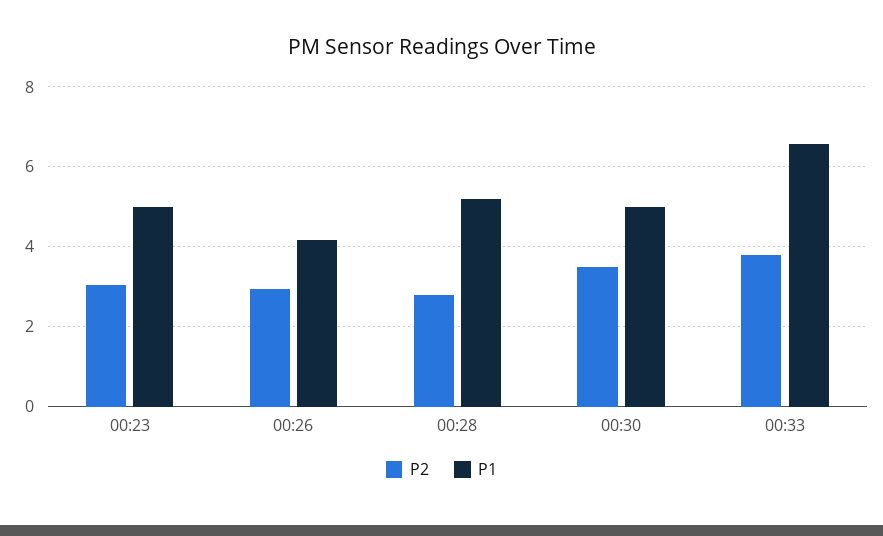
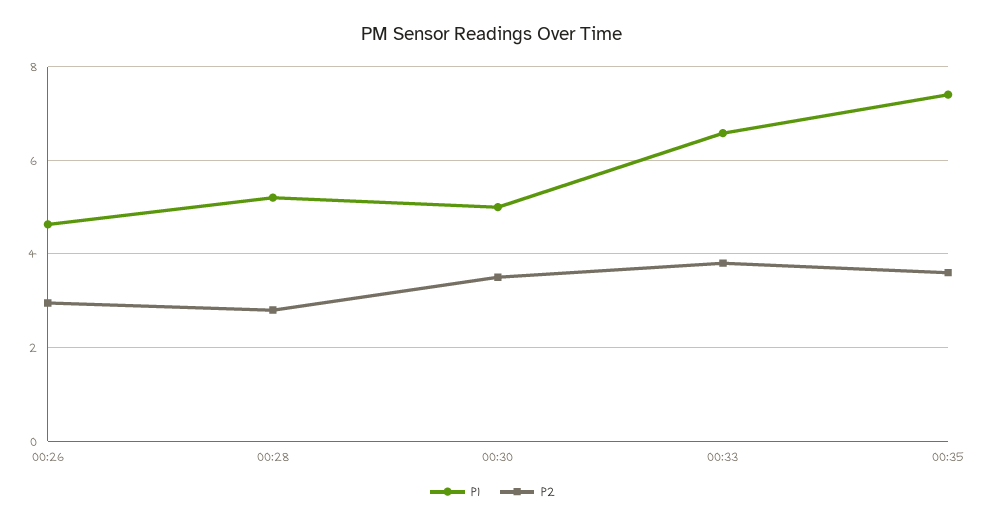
P2, 00:23: 3 -> none
P1, 00:23: 5 -> none
P1, 00:26: 4.2 -> 4.6
P1, 00:35: none -> 7.4
P2, 00:35: none -> 3.6

